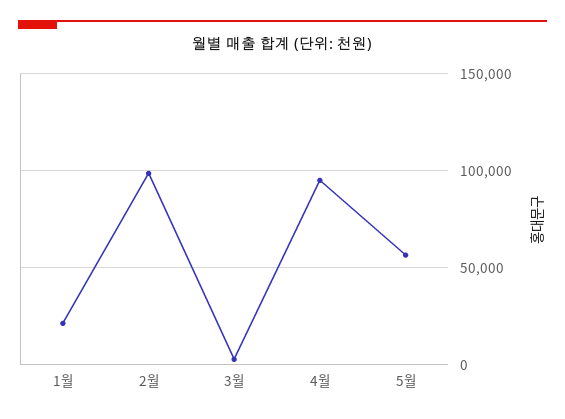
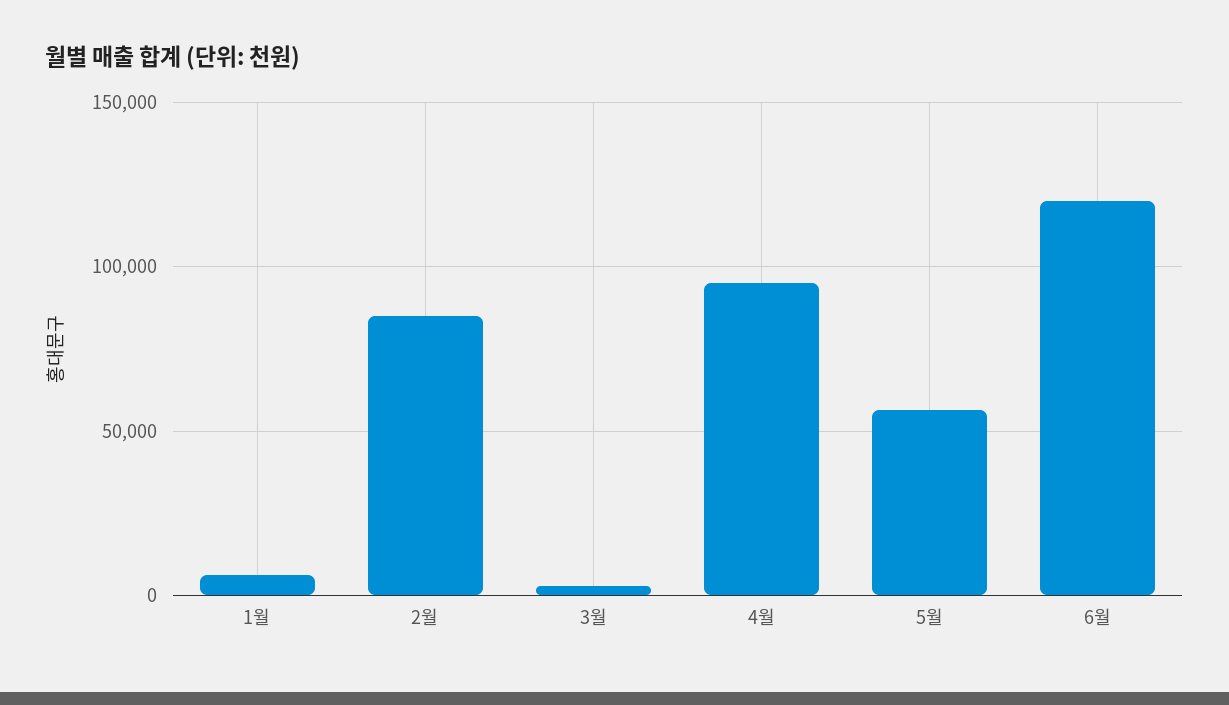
1월: 20000 -> 5000
2월: 100000 -> 85000
6월: none -> 120000

